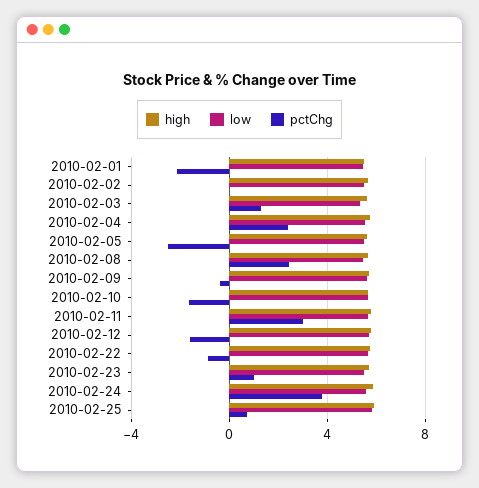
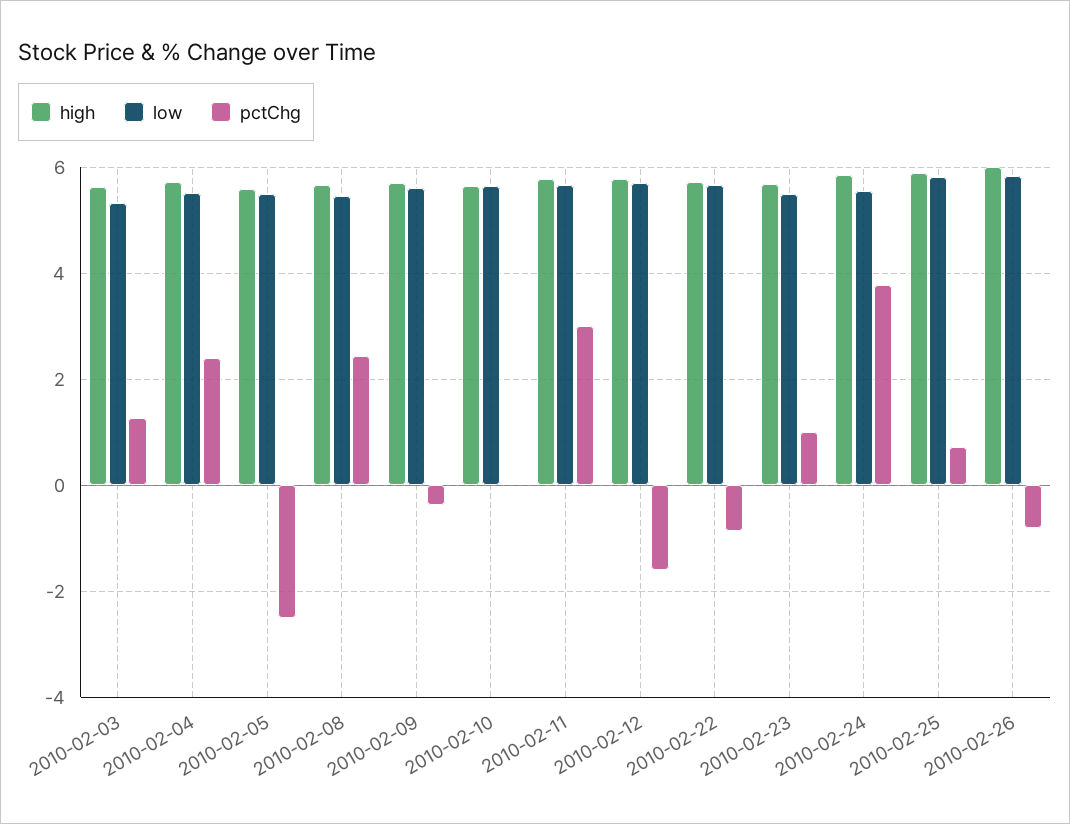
high, 2010-02-01: 5.5 -> none
low, 2010-02-01: 5.5 -> none
pctChg, 2010-02-01: -2 -> none
high, 2010-02-02: 5.5 -> none
low, 2010-02-02: 5.5 -> none
pctChg, 2010-02-02: 0 -> none
pctChg, 2010-02-10: -1.5 -> 0
high, 2010-02-26: none -> 6
low, 2010-02-26: none -> 5.8
pctChg, 2010-02-26: none -> -0.8

